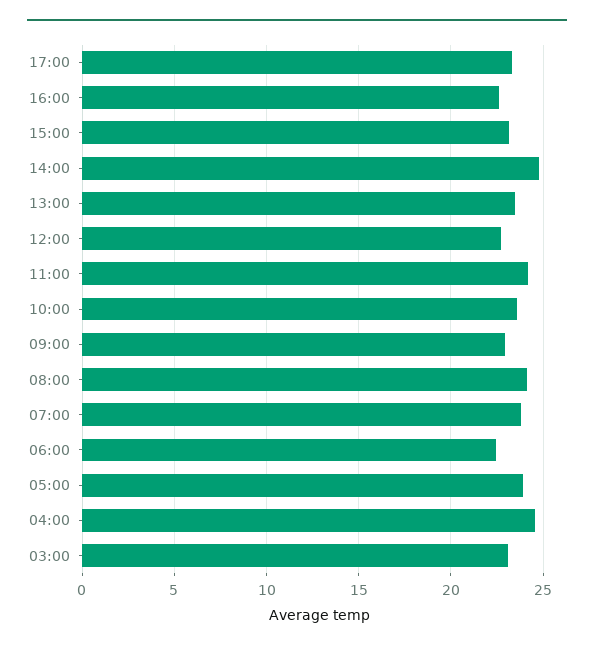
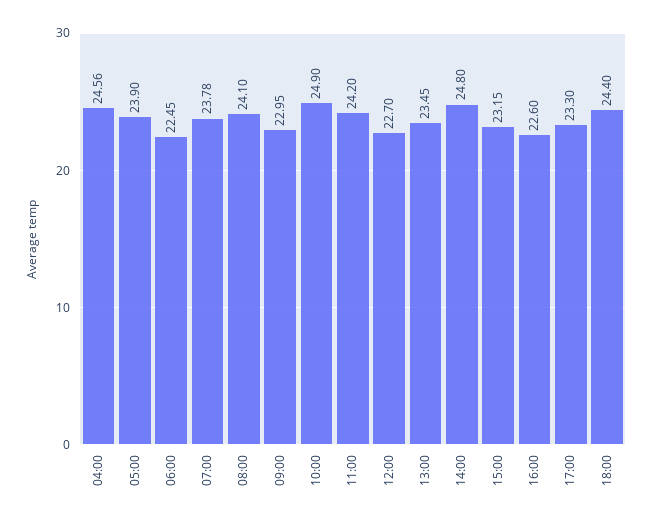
10:00: 23.5 -> 24.9
03:00: 23 -> none
18:00: none -> 24.4

